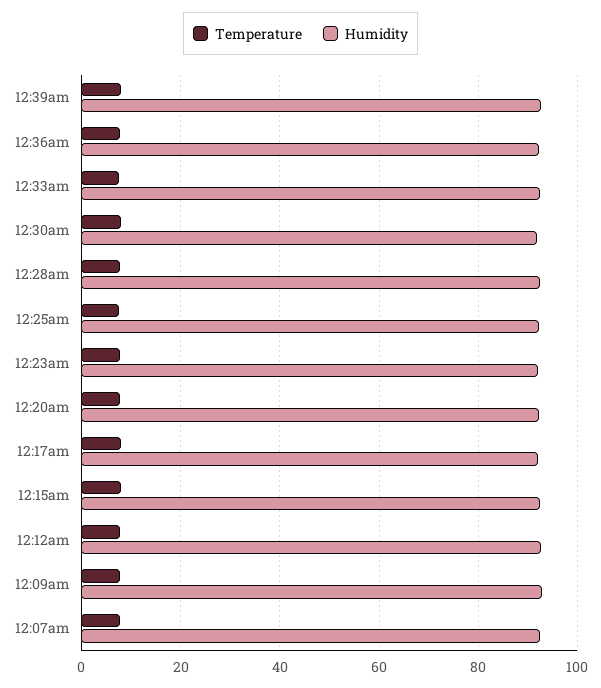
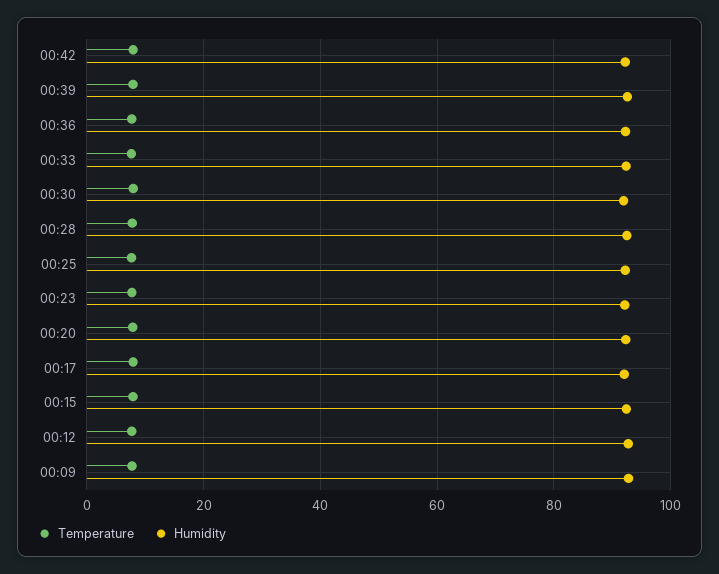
Temperature, 12:07am: 8 -> none
Humidity, 12:07am: 92 -> none
Temperature, 00:42: none -> 8
Humidity, 00:42: none -> 92

